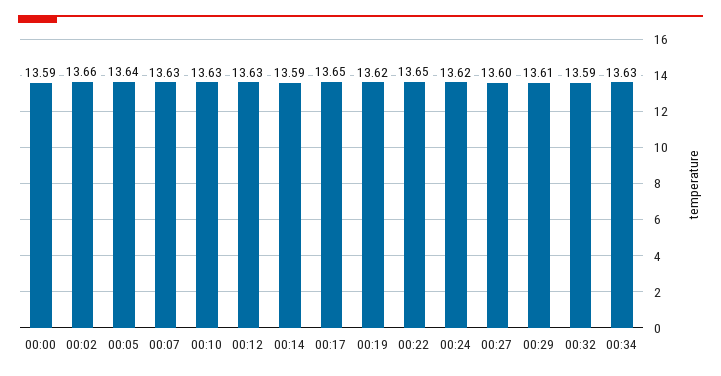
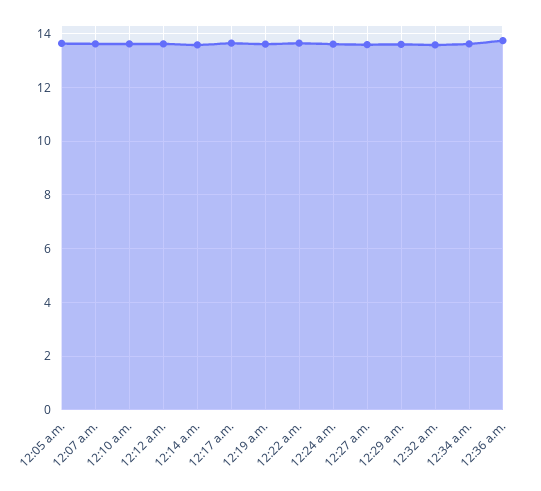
00:00: 13.59 -> none
00:02: 13.66 -> none
12:36 a.m.: none -> 13.75

